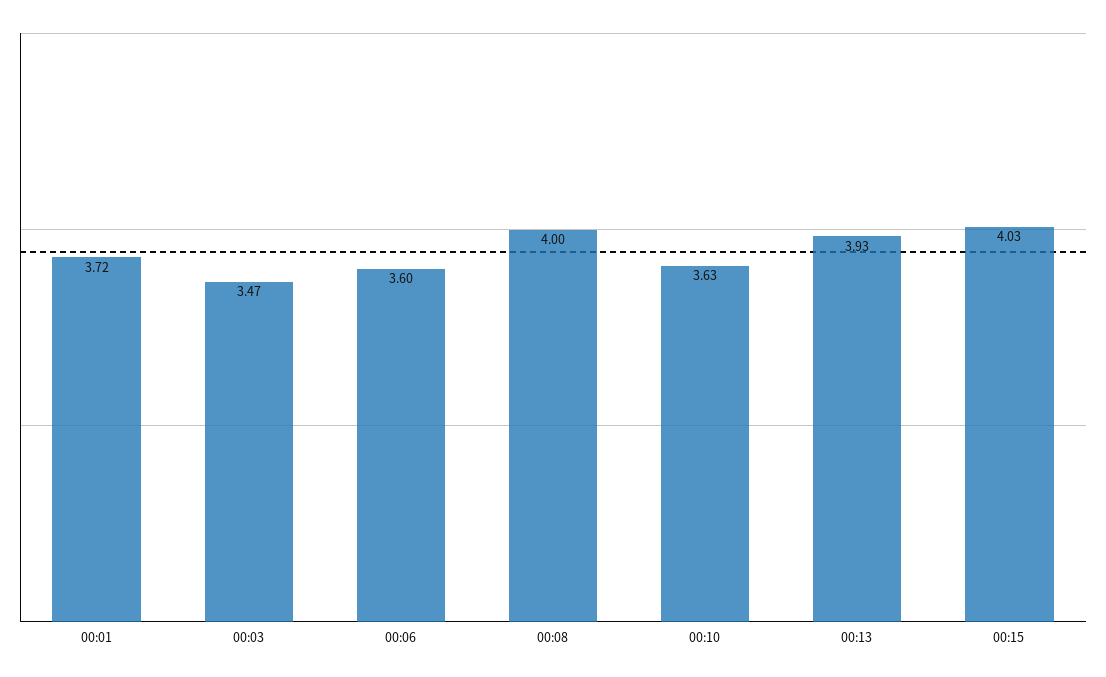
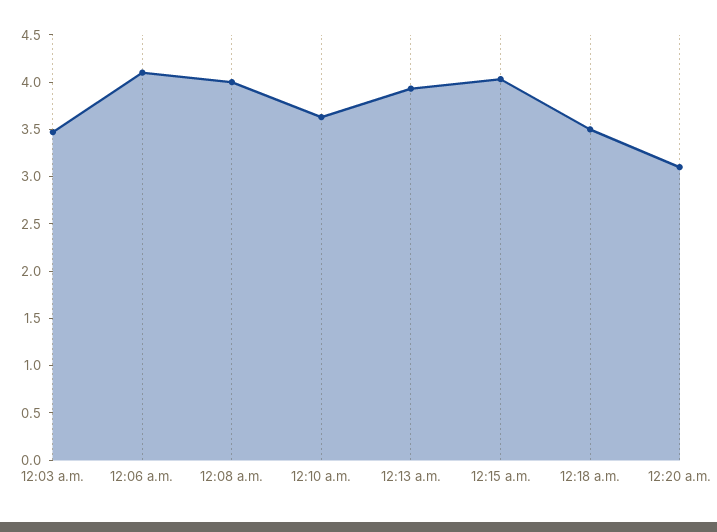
00:01: 3.72 -> none
00:06: 3.6 -> 4.1
12:18 a.m.: none -> 3.5
12:20 a.m.: none -> 3.1

